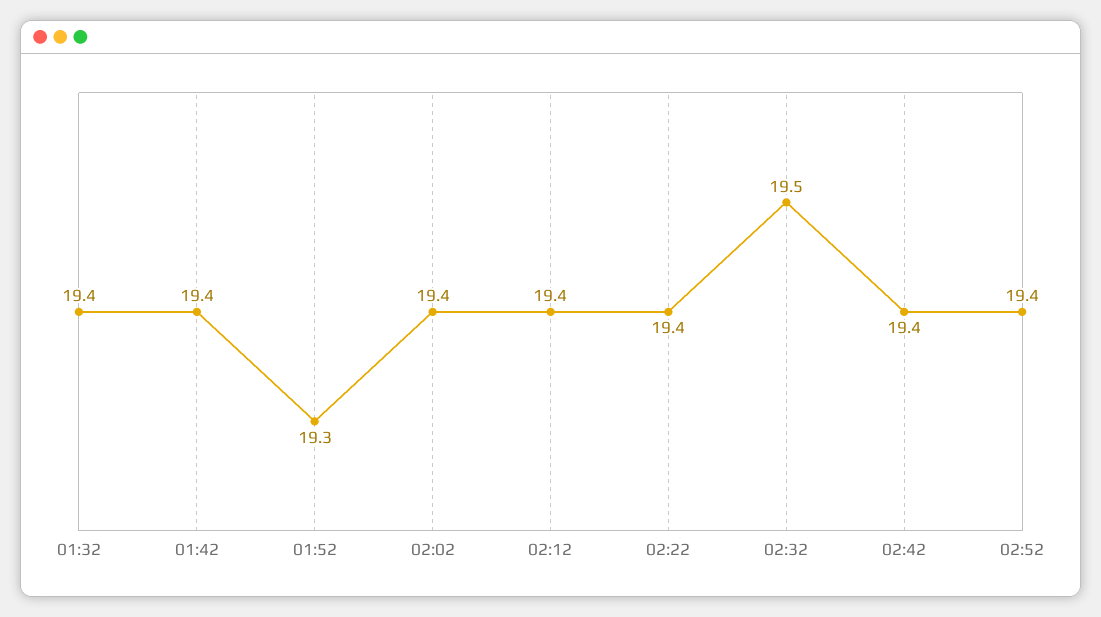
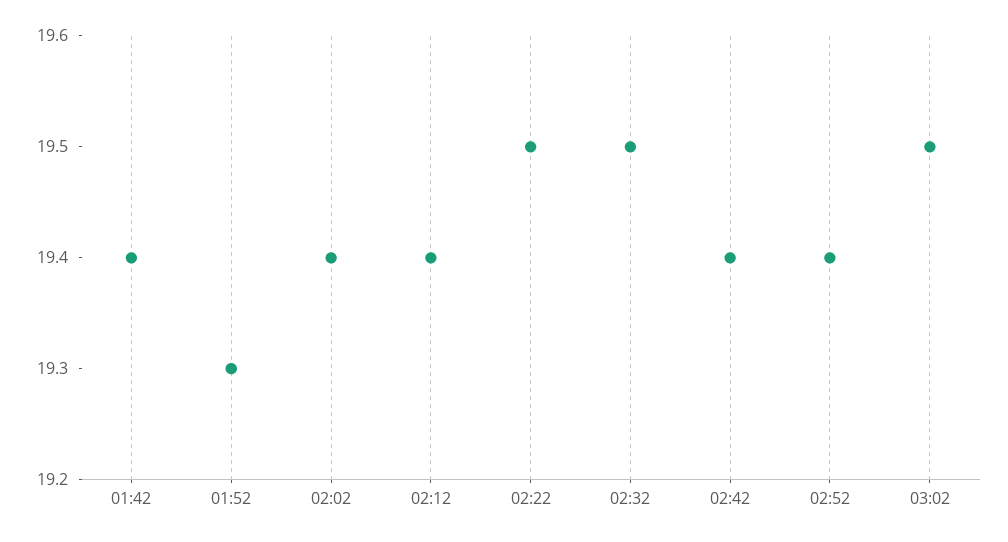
01:32: 19.4 -> none
02:22: 19.4 -> 19.5
03:02: none -> 19.5

